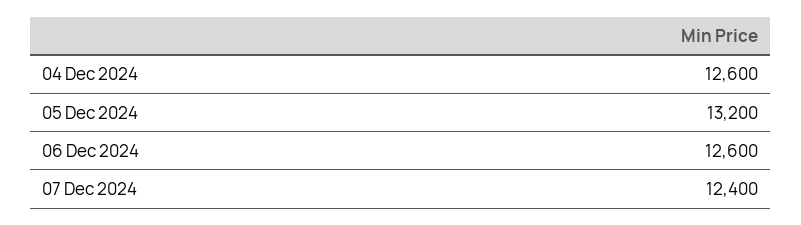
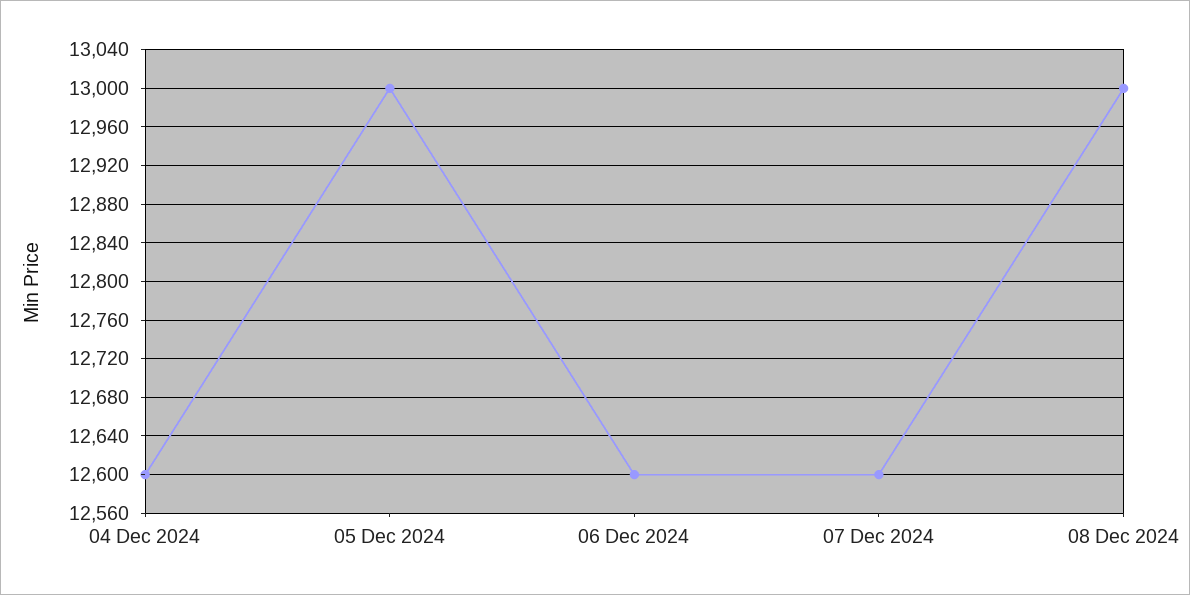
05 Dec 2024: 13200 -> 13000
07 Dec 2024: 12400 -> 12600
08 Dec 2024: none -> 13000

